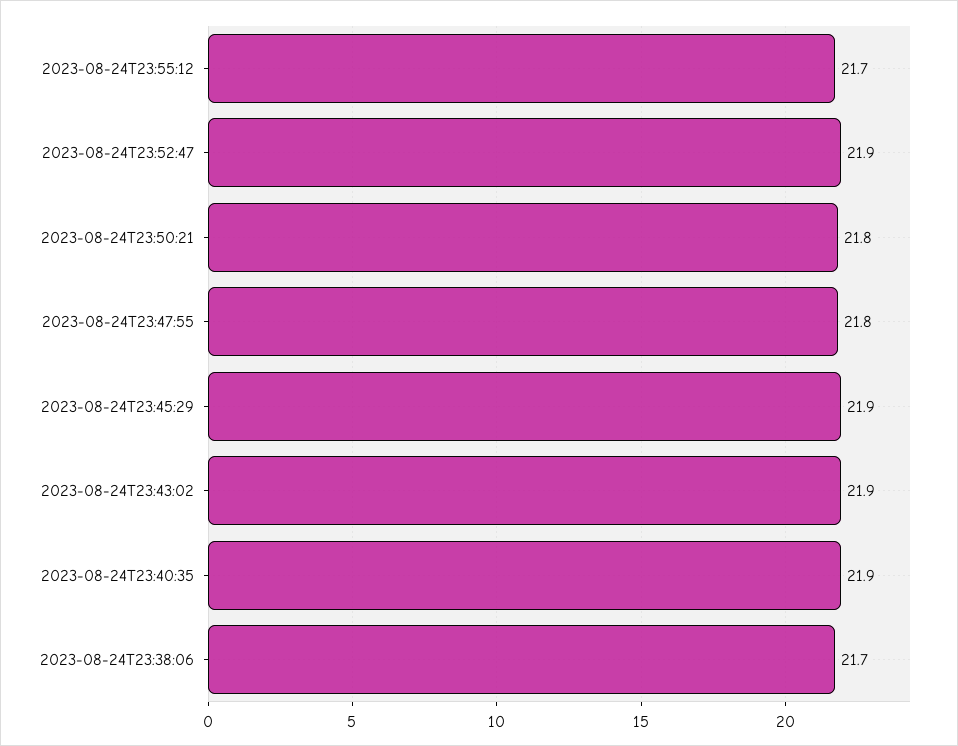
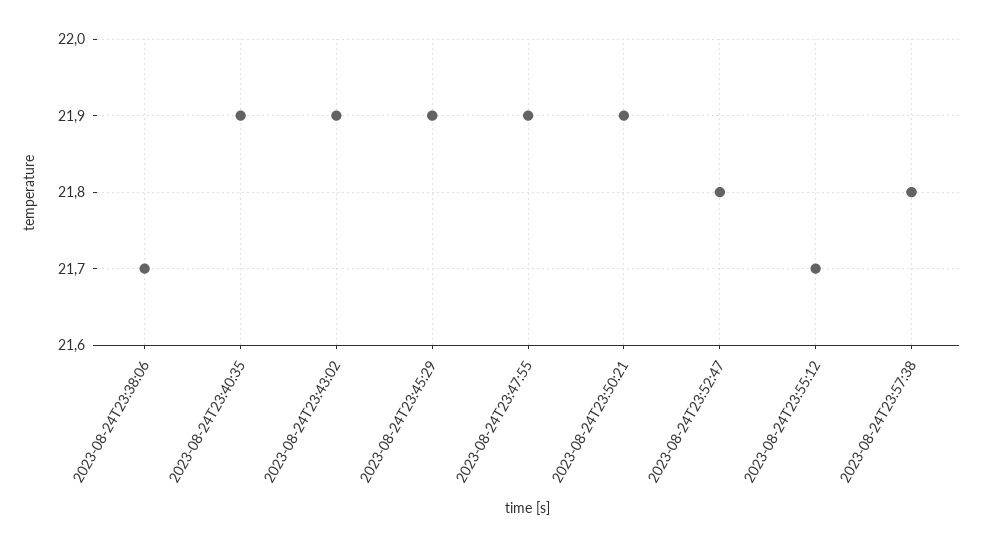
2023-08-24T23:52:47: 21.9 -> 21.8
2023-08-24T23:50:21: 21.8 -> 21.9
2023-08-24T23:47:55: 21.8 -> 21.9
2023-08-24T23:57:38: none -> 21.8

